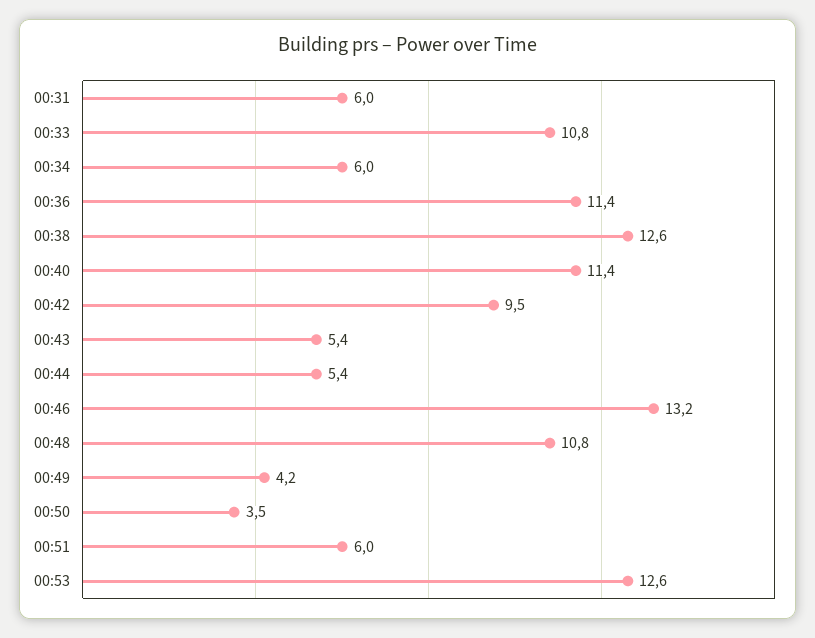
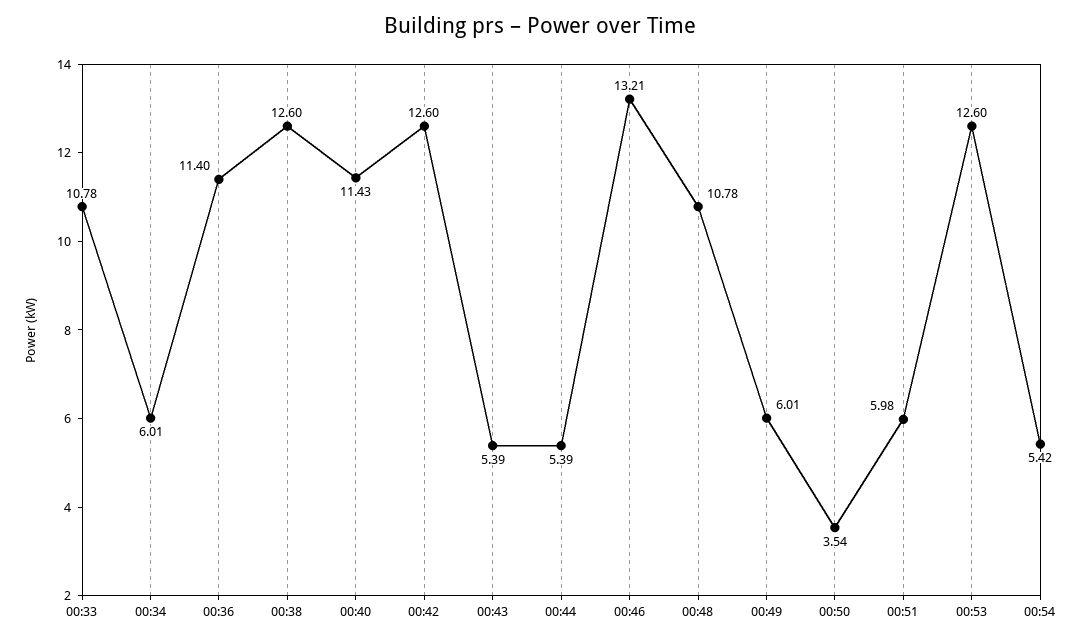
00:31: 6 -> none
00:42: 9.5 -> 12.6
00:49: 4.2 -> 6.01
00:54: none -> 5.42

